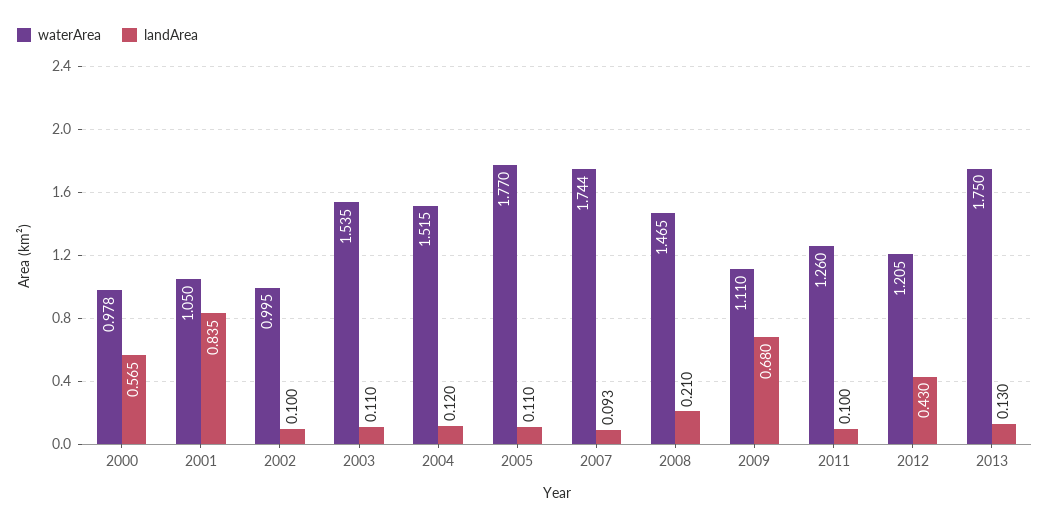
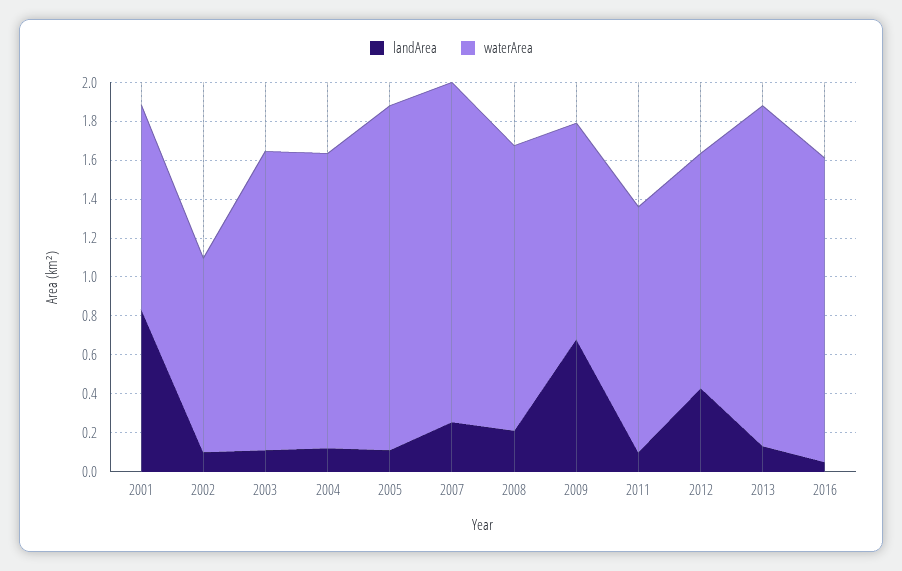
waterArea, 2000: 0.978 -> none
landArea, 2000: 0.565 -> none
landArea, 2007: 0.093 -> 0.25
landArea, 2016: none -> 0.05
waterArea, 2016: none -> 1.55

